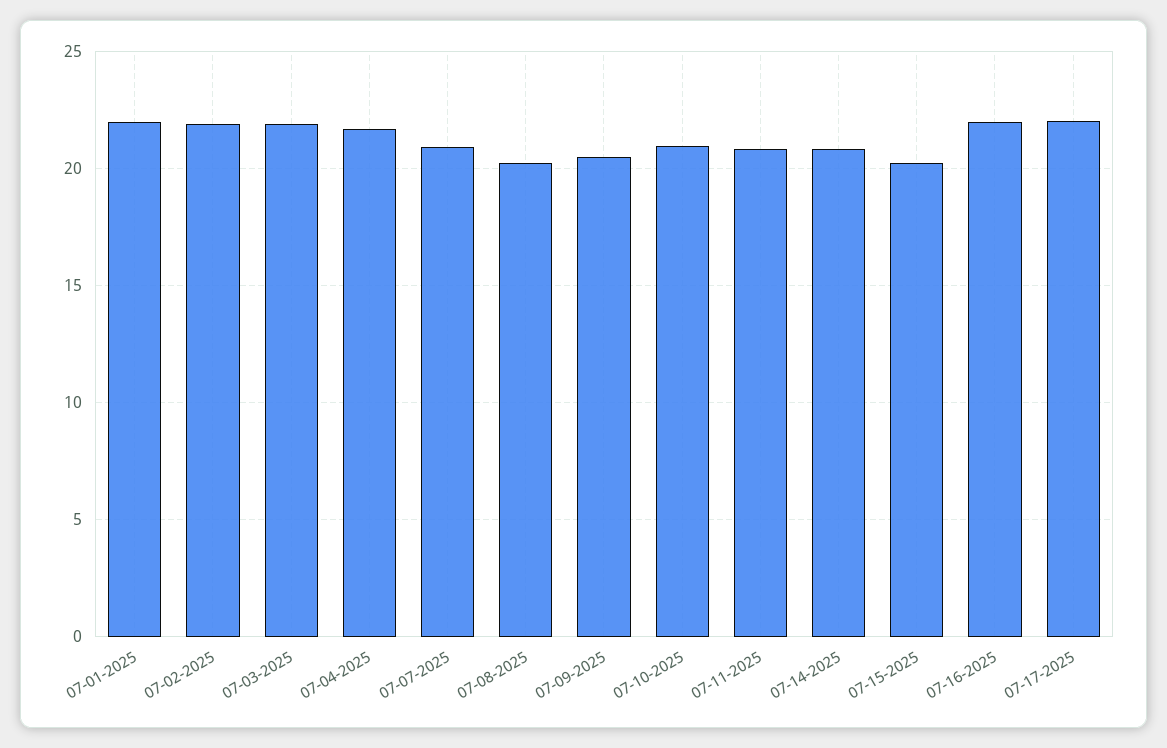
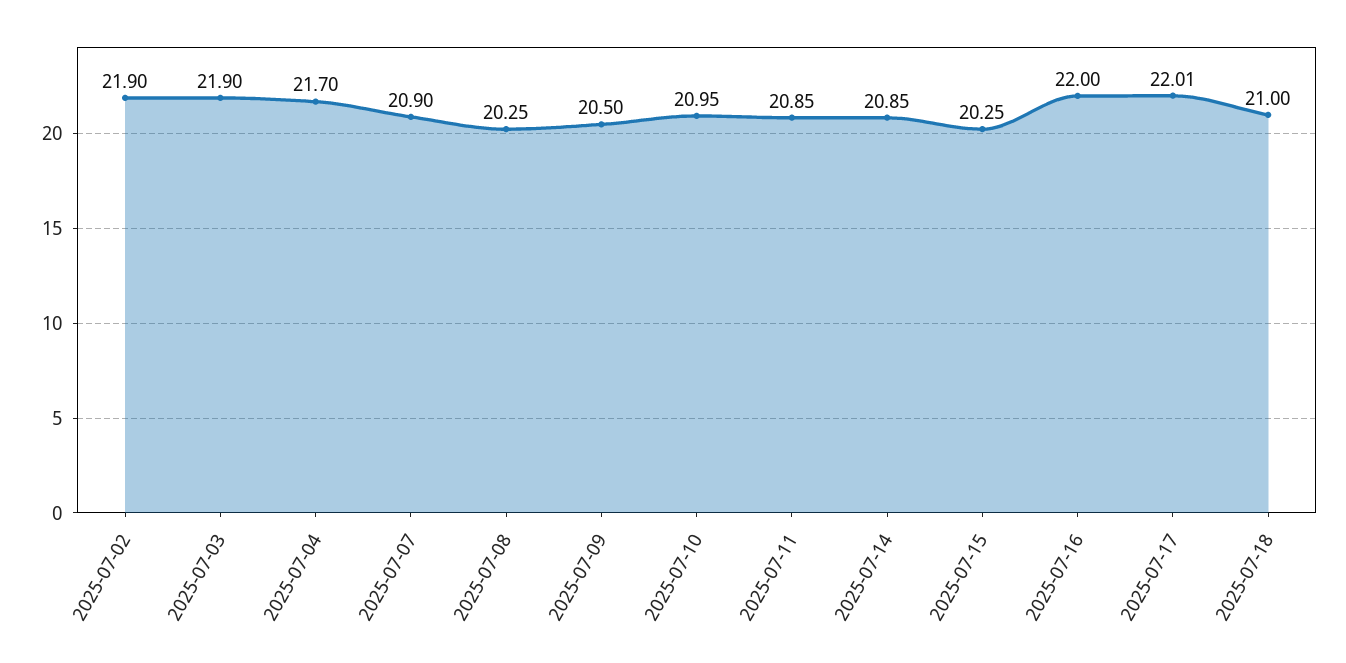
07-01-2025: 22 -> none
2025-07-18: none -> 21

